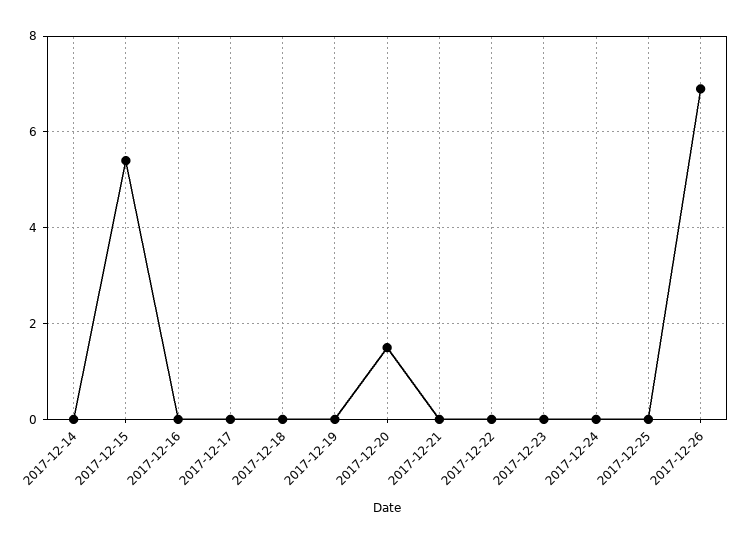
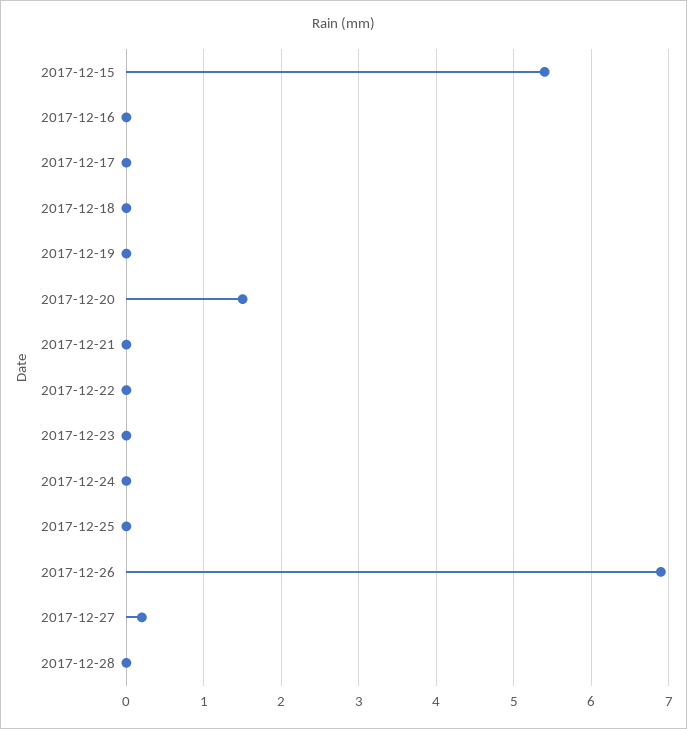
2017-12-14: 0 -> none
2017-12-27: none -> 0.2
2017-12-28: none -> 0

